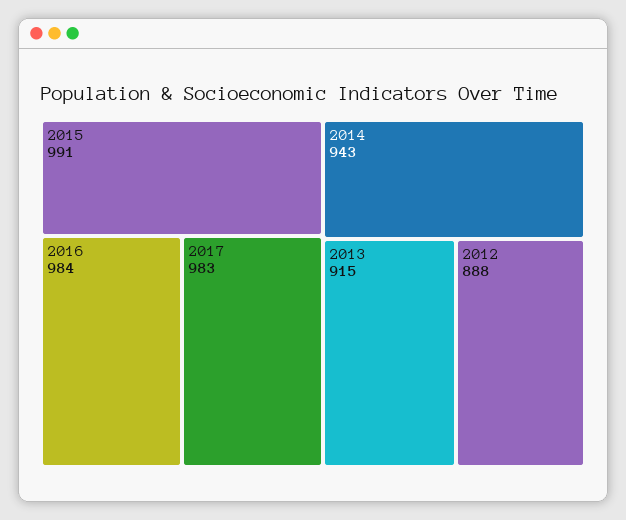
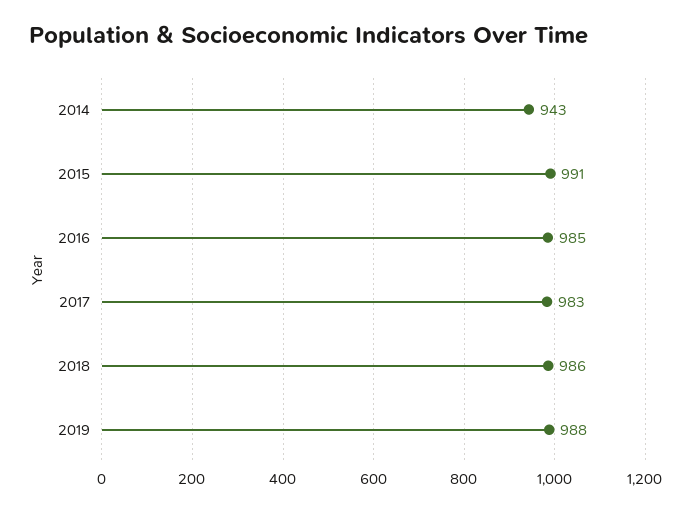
2016: 984 -> 985
2013: 915 -> none
2012: 888 -> none
2018: none -> 986
2019: none -> 988

